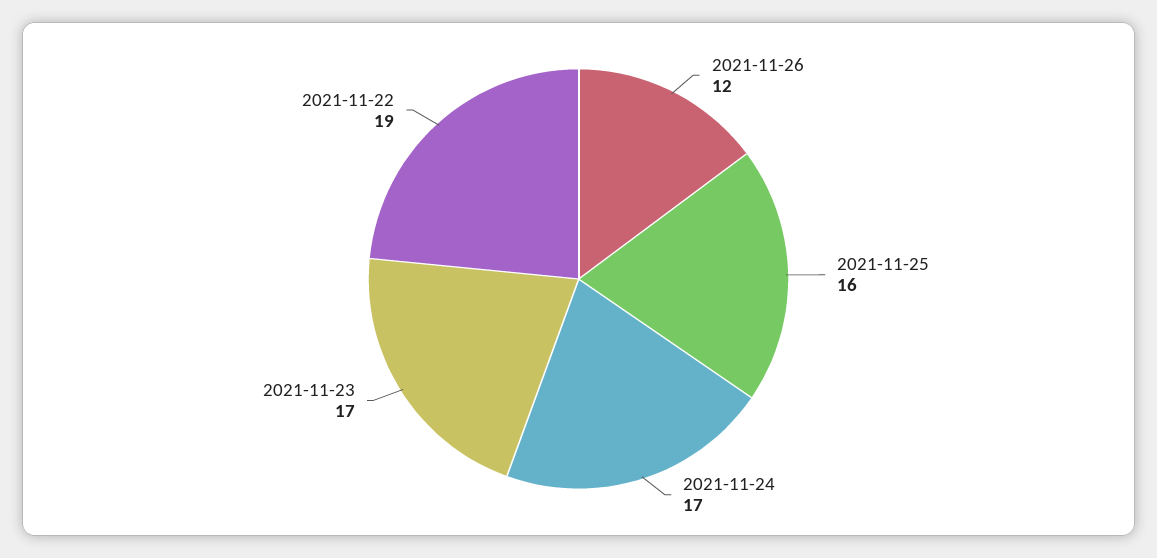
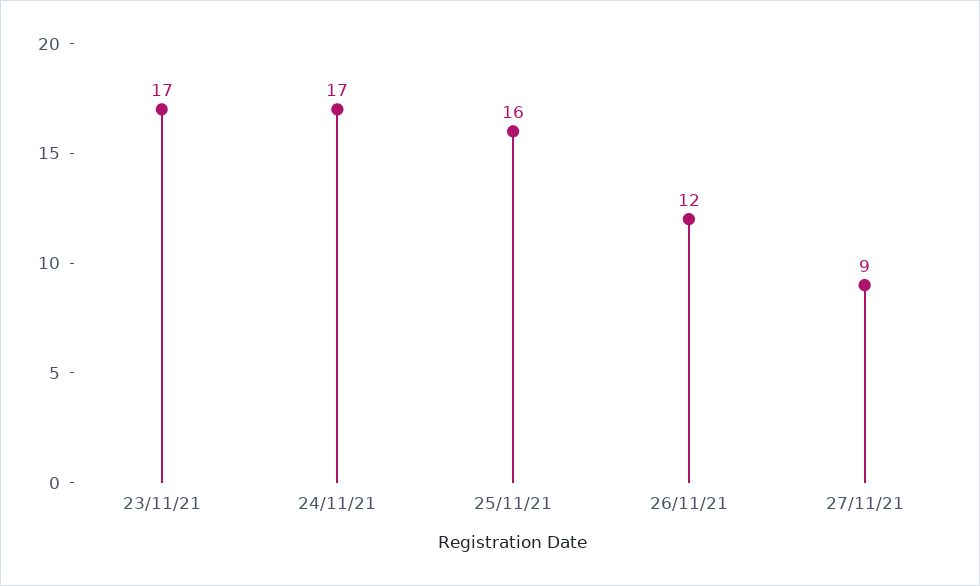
2021-11-22: 19 -> none
27/11/21: none -> 9

